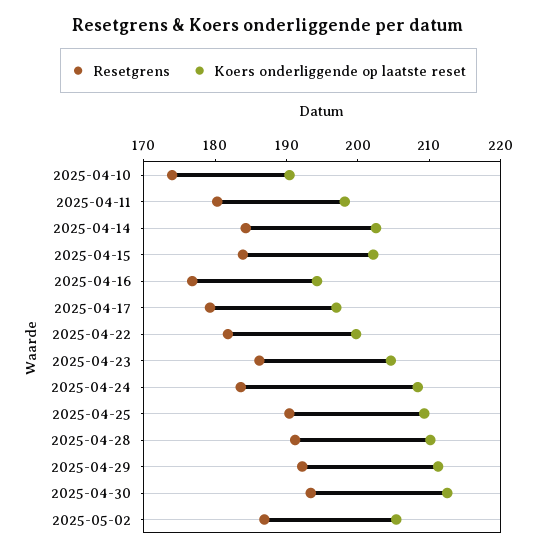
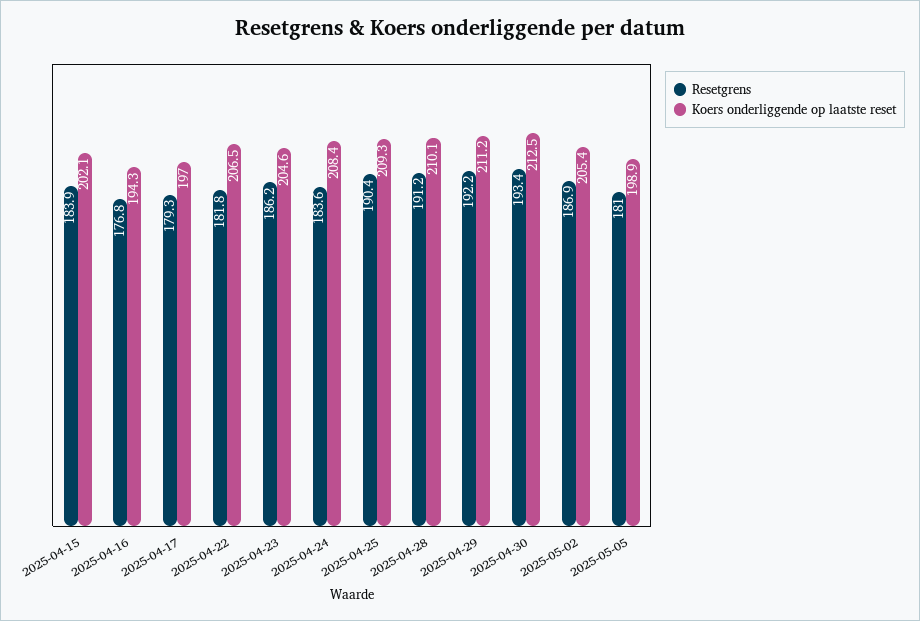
Resetgrens, 2025-04-10: 174 -> none
Koers onderliggende op laatste reset, 2025-04-10: 190 -> none
Resetgrens, 2025-04-11: 180 -> none
Koers onderliggende op laatste reset, 2025-04-11: 198 -> none
Resetgrens, 2025-04-14: 184 -> none
Koers onderliggende op laatste reset, 2025-04-14: 202 -> none
Koers onderliggende op laatste reset, 2025-04-22: 200 -> 206.5
Resetgrens, 2025-05-05: none -> 181
Koers onderliggende op laatste reset, 2025-05-05: none -> 198.9

